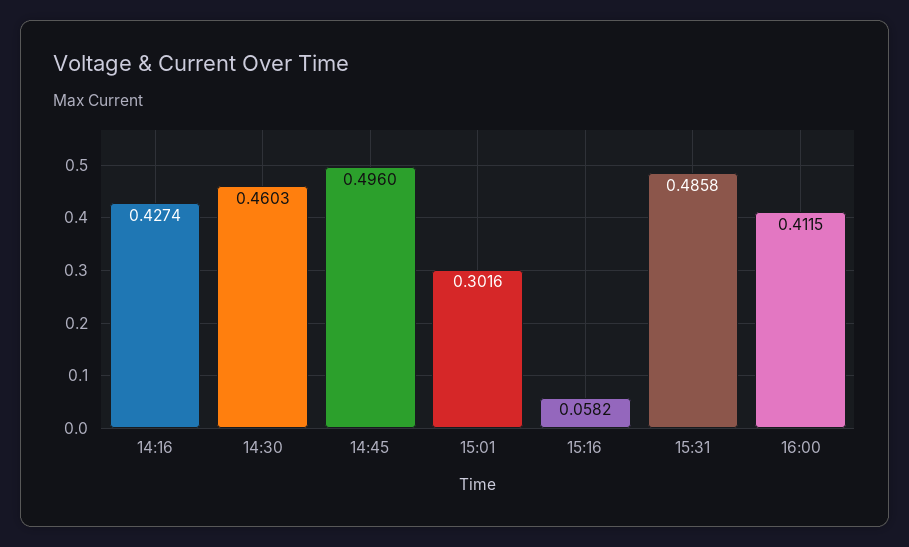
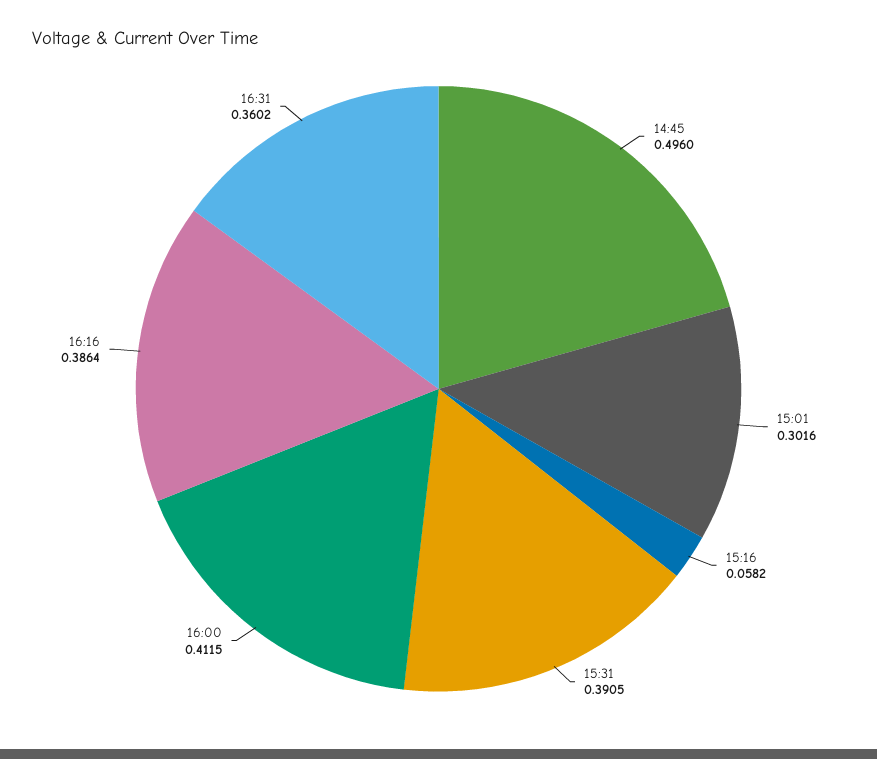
14:16: 0.4274 -> none
14:30: 0.4603 -> none
15:31: 0.4858 -> 0.3905
16:16: none -> 0.3864
16:31: none -> 0.3602

